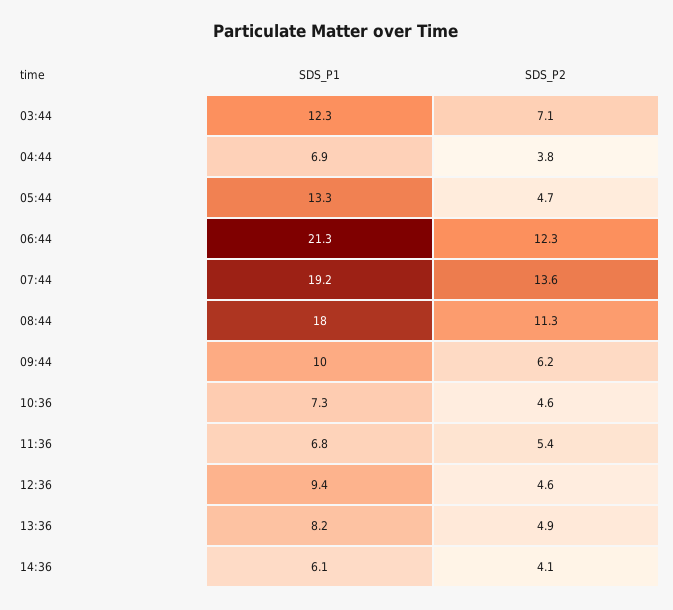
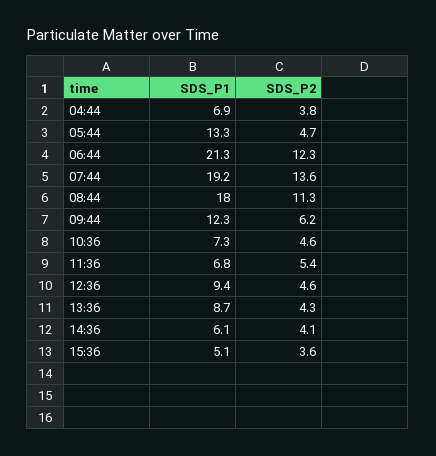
SDS_P1, 03:44: 12.3 -> none
SDS_P2, 03:44: 7.1 -> none
SDS_P1, 09:44: 10 -> 12.3
SDS_P1, 13:36: 8.2 -> 8.7
SDS_P2, 13:36: 4.9 -> 4.3
SDS_P1, 15:36: none -> 5.1
SDS_P2, 15:36: none -> 3.6

